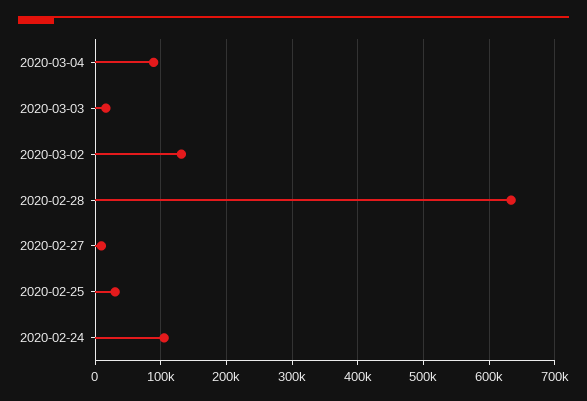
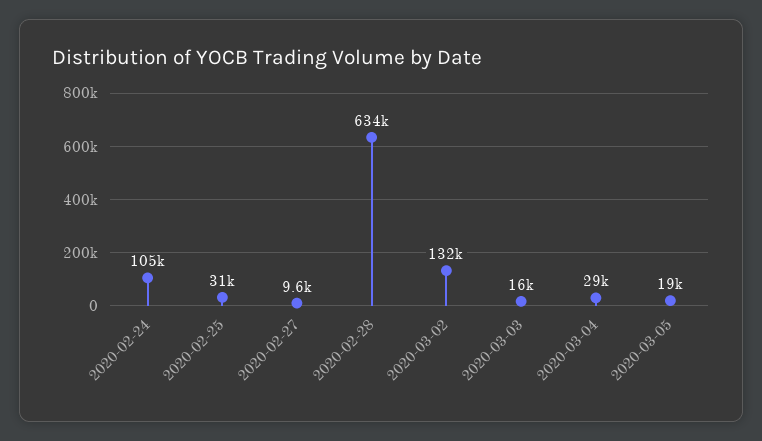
2020-03-04: 90000 -> 29000
2020-03-05: none -> 19000

